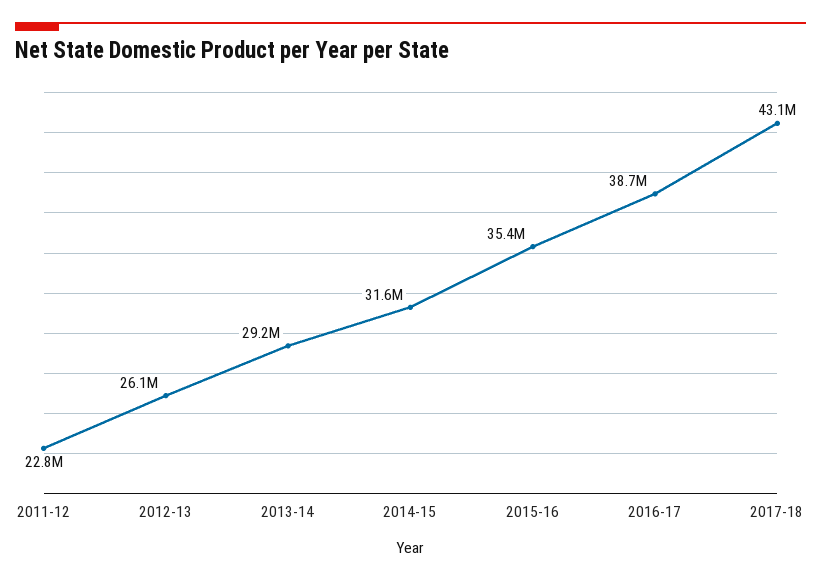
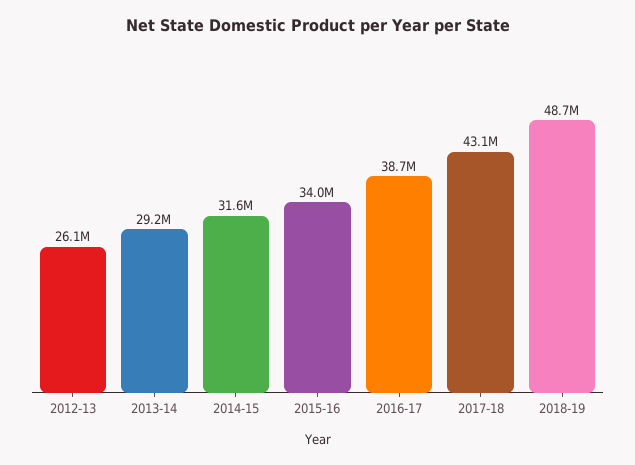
2011-12: 22800000 -> none
2015-16: 35400000 -> 34000000
2018-19: none -> 48700000

